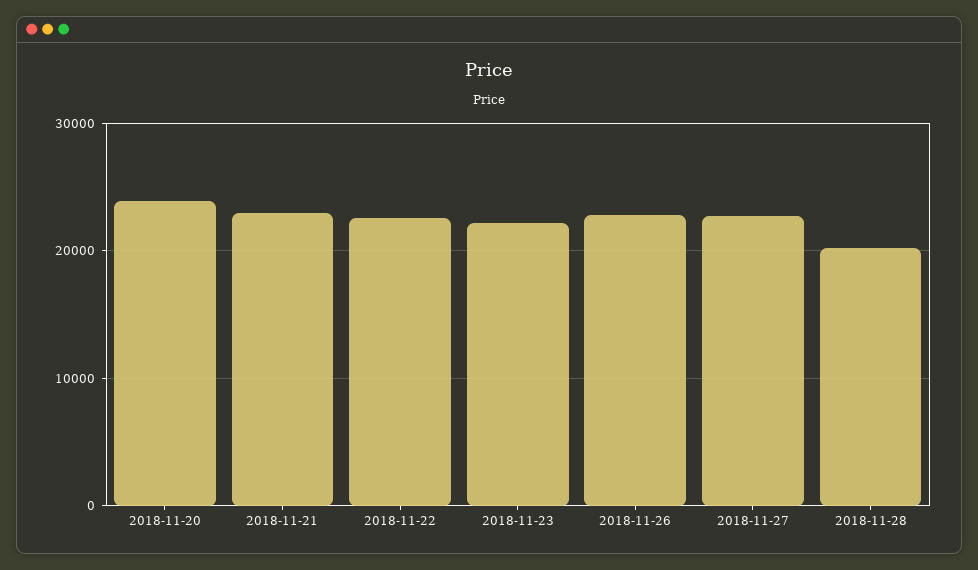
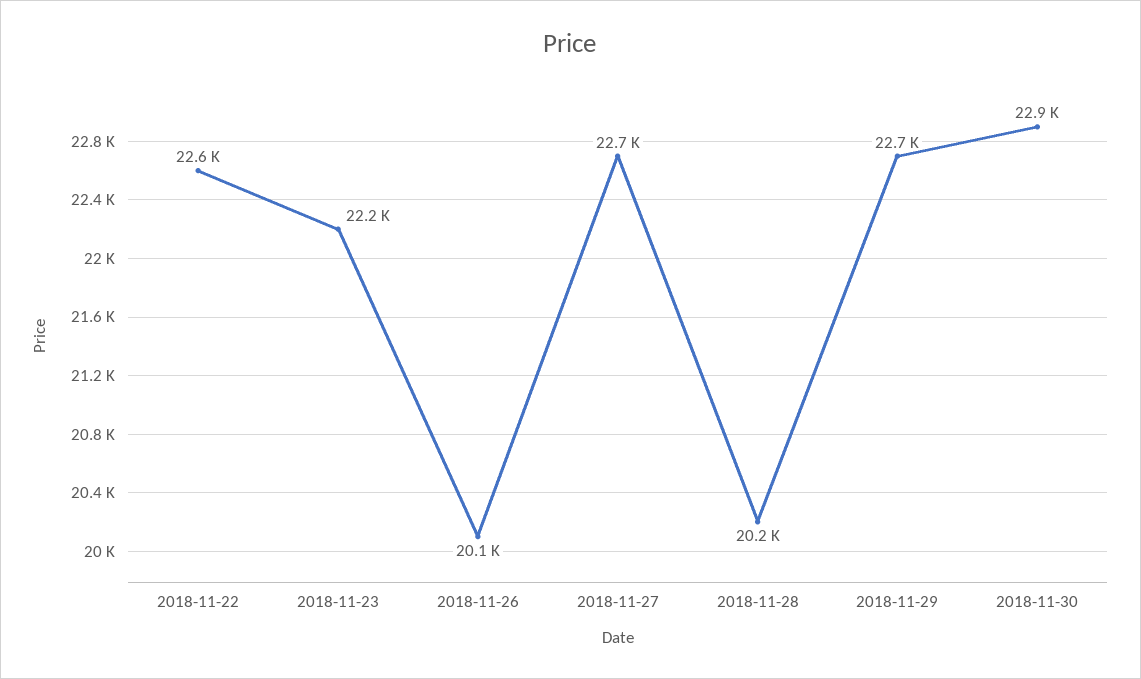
2018-11-20: 24000 -> none
2018-11-21: 23000 -> none
2018-11-26: 23000 -> 20100
2018-11-29: none -> 22700
2018-11-30: none -> 22900

